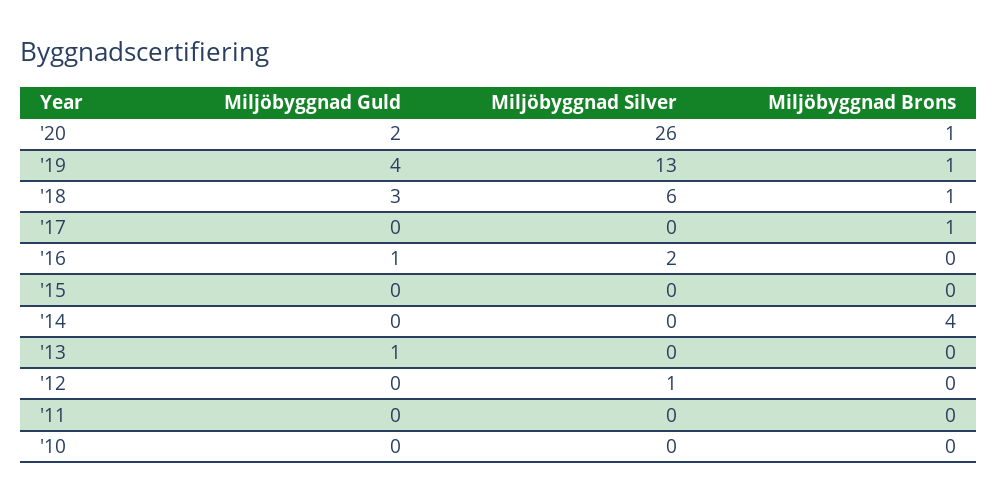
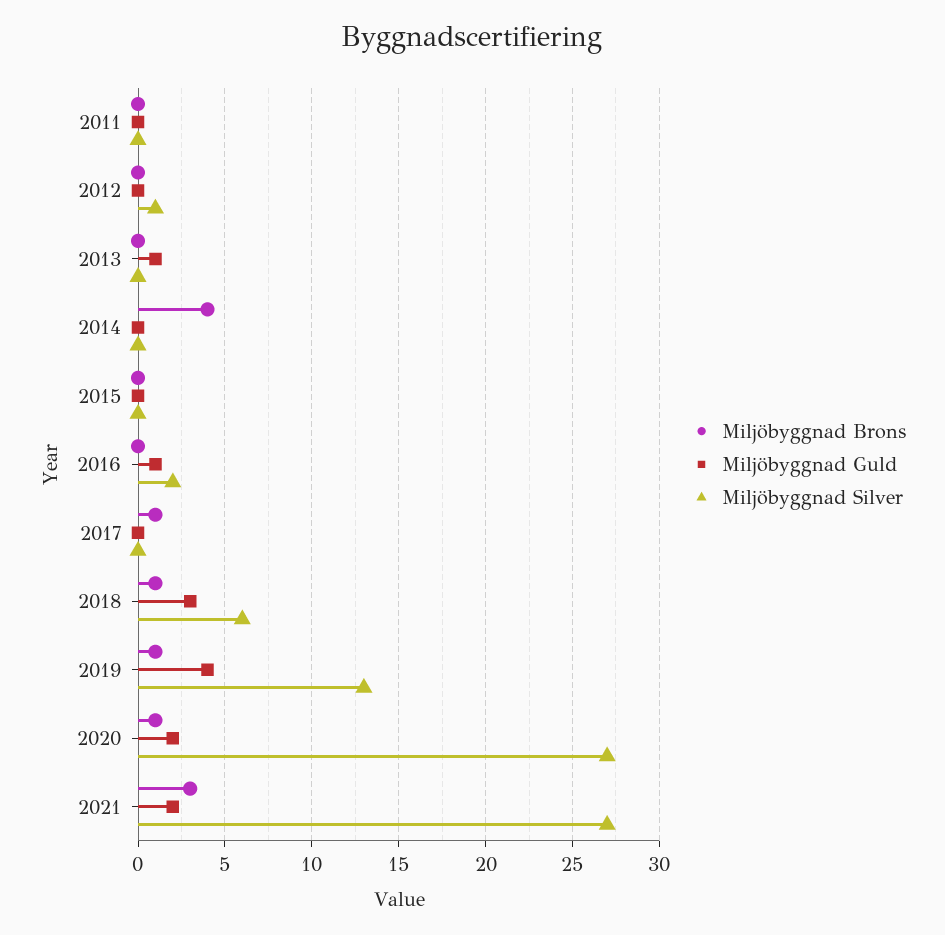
Miljöbyggnad Silver, '20: 26 -> 27
Miljöbyggnad Guld, '10: 0 -> none
Miljöbyggnad Silver, '10: 0 -> none
Miljöbyggnad Brons, '10: 0 -> none
Miljöbyggnad Brons, 2021: none -> 3
Miljöbyggnad Guld, 2021: none -> 2
Miljöbyggnad Silver, 2021: none -> 27

